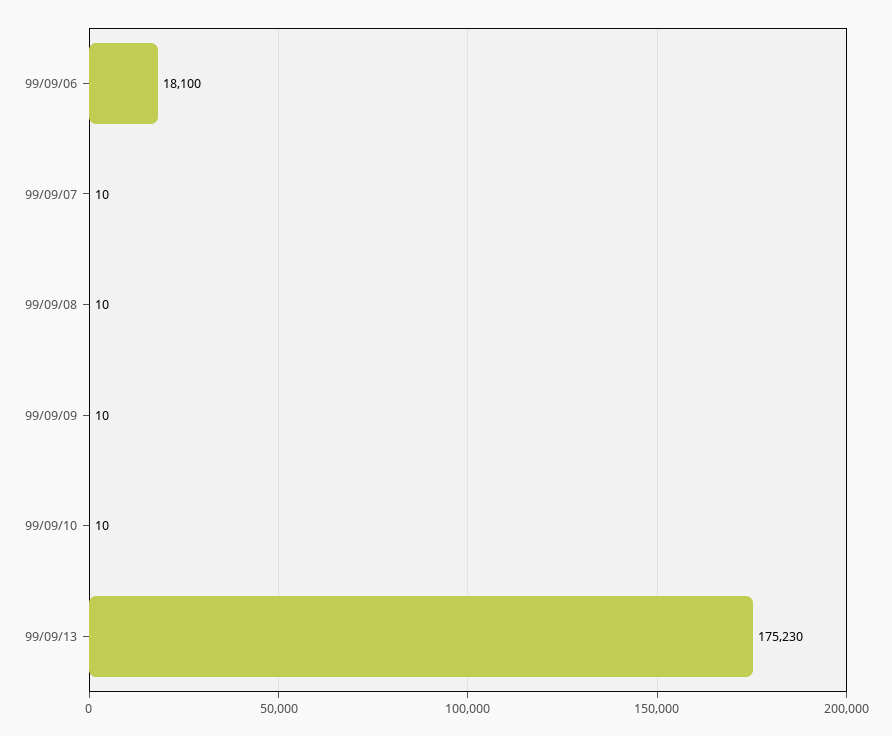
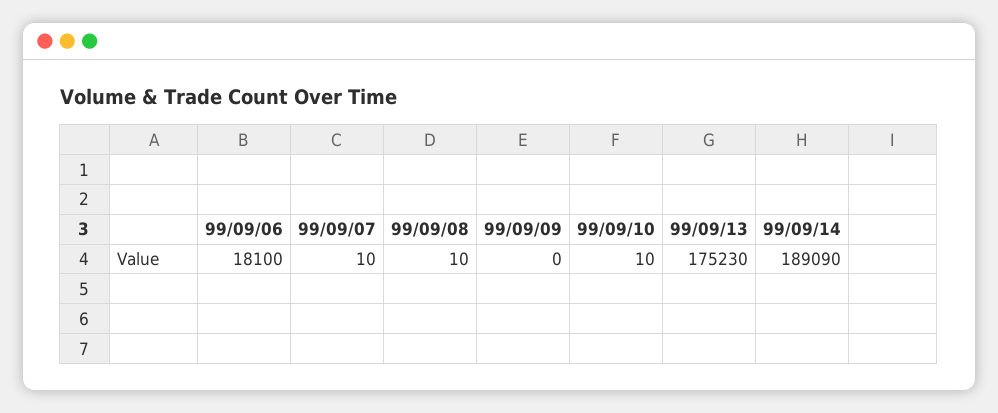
99/09/09: 10 -> 0
99/09/14: none -> 189090

